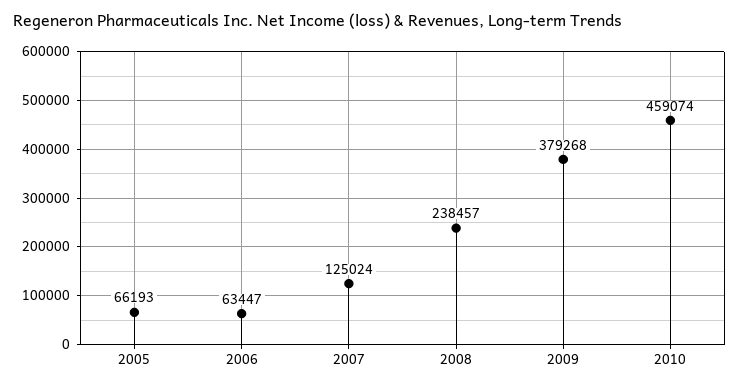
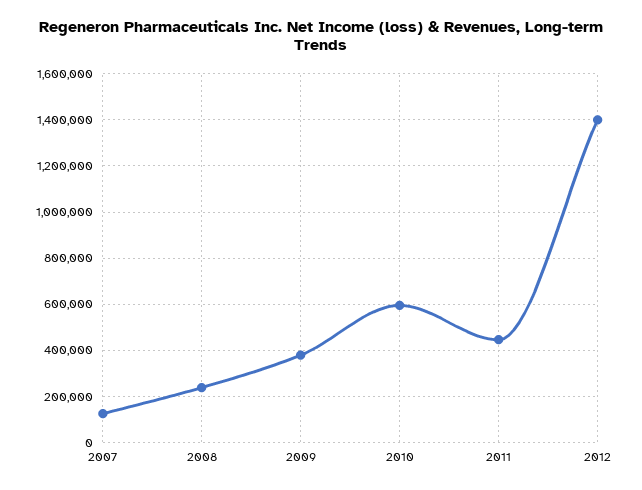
2005: 66193 -> none
2006: 63447 -> none
2010: 459074 -> 600000
2011: none -> 450000
2012: none -> 1400000

